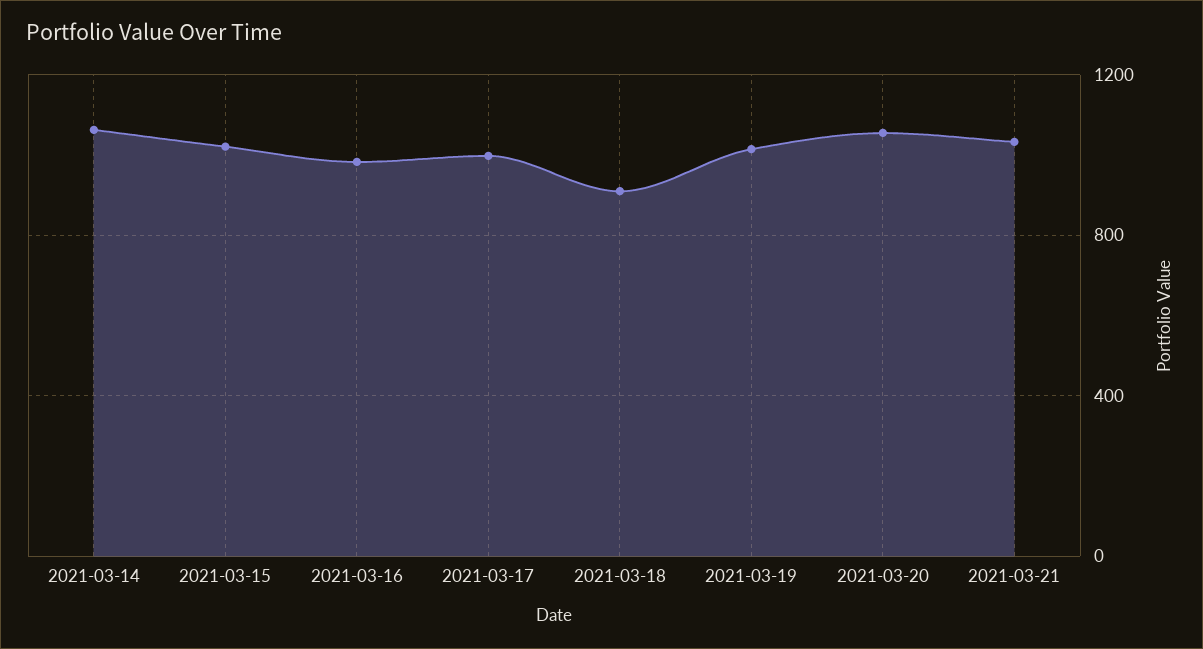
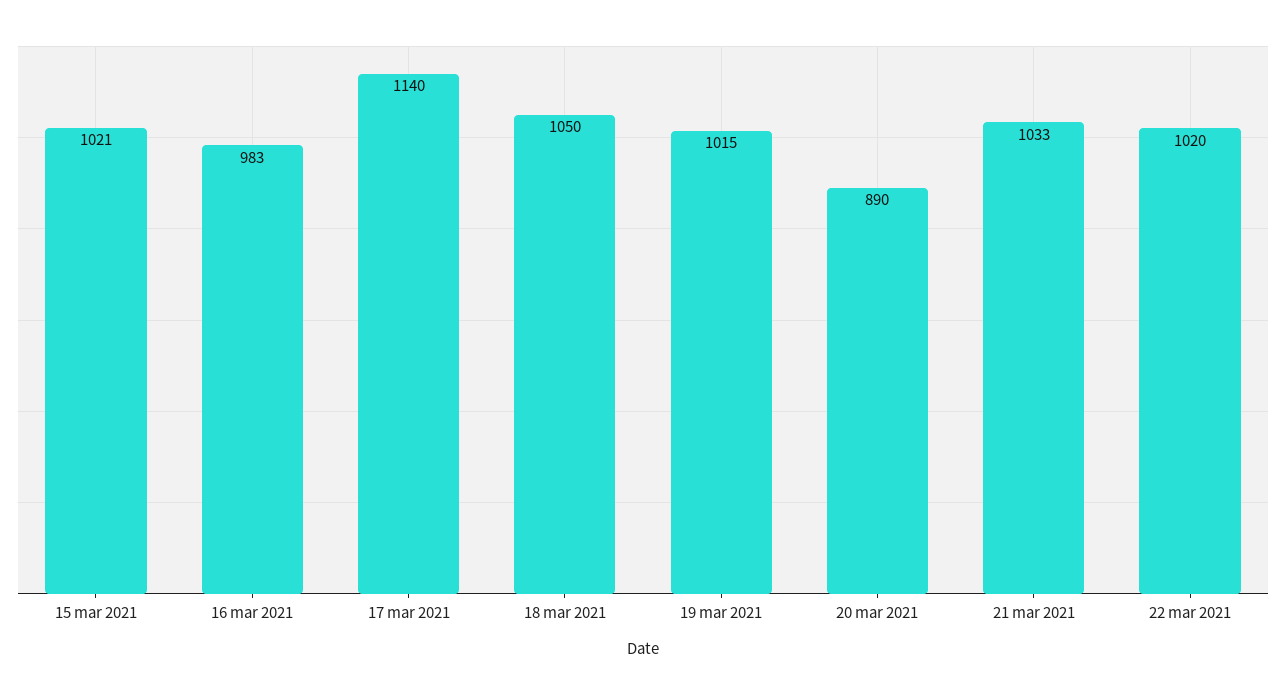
2021-03-14: 1050 -> none
2021-03-17: 1000 -> 1140
2021-03-18: 900 -> 1050
2021-03-20: 1050 -> 890
22 mar 2021: none -> 1020

